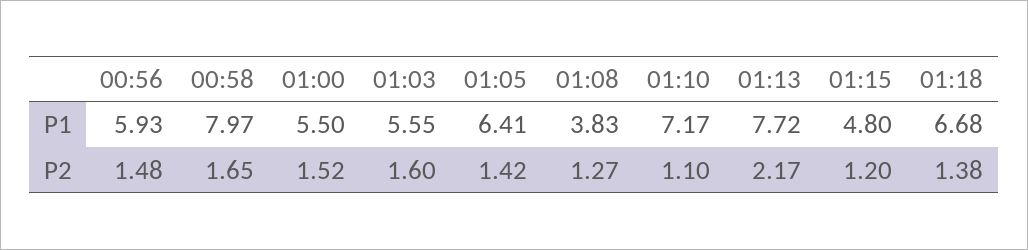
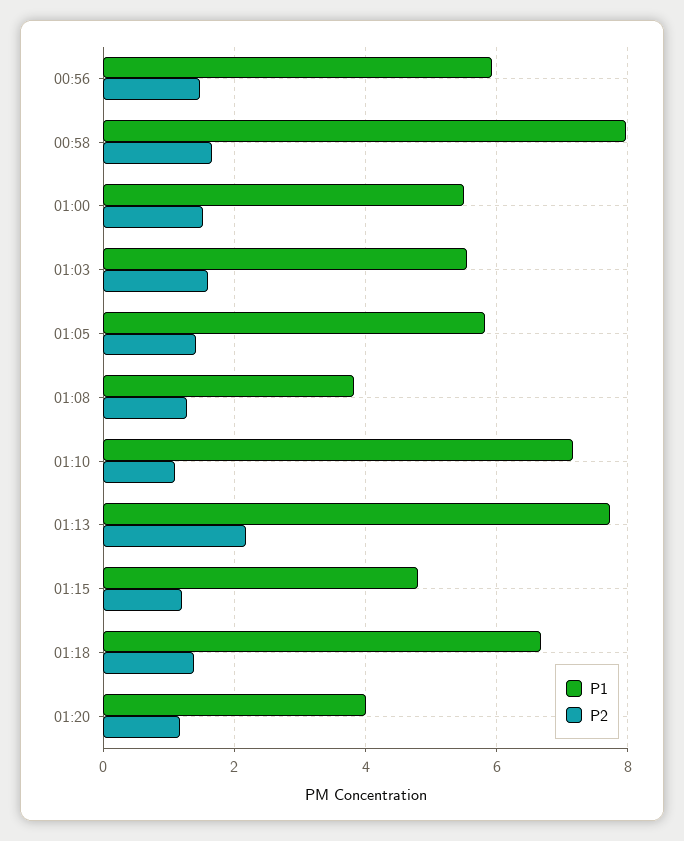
P1, 01:05: 6.41 -> 5.8
P1, 01:20: none -> 4
P2, 01:20: none -> 1.2

